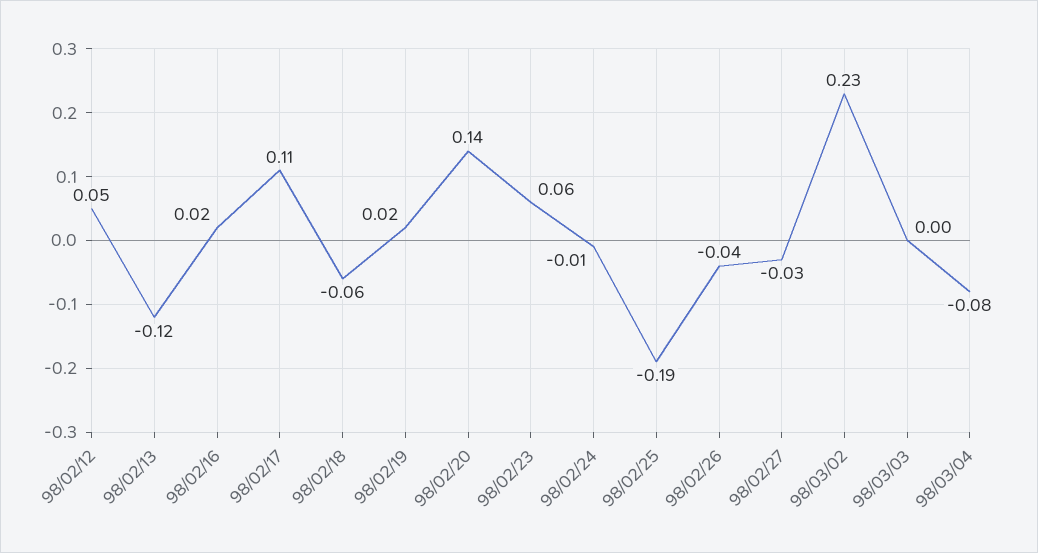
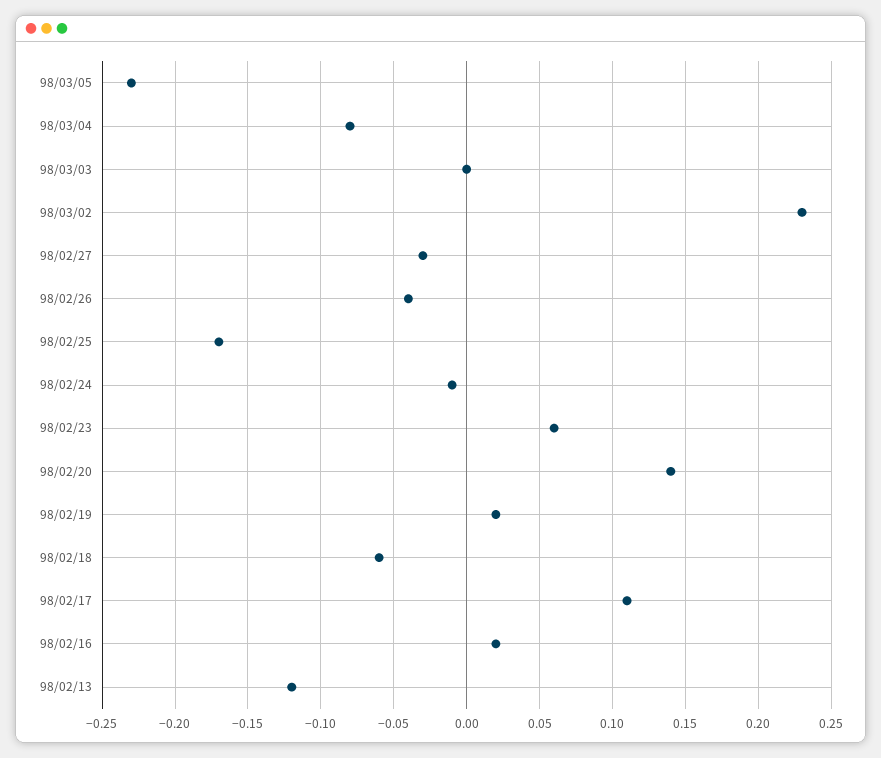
98/02/12: 0.05 -> none
98/02/25: -0.19 -> -0.17
98/03/05: none -> -0.23

